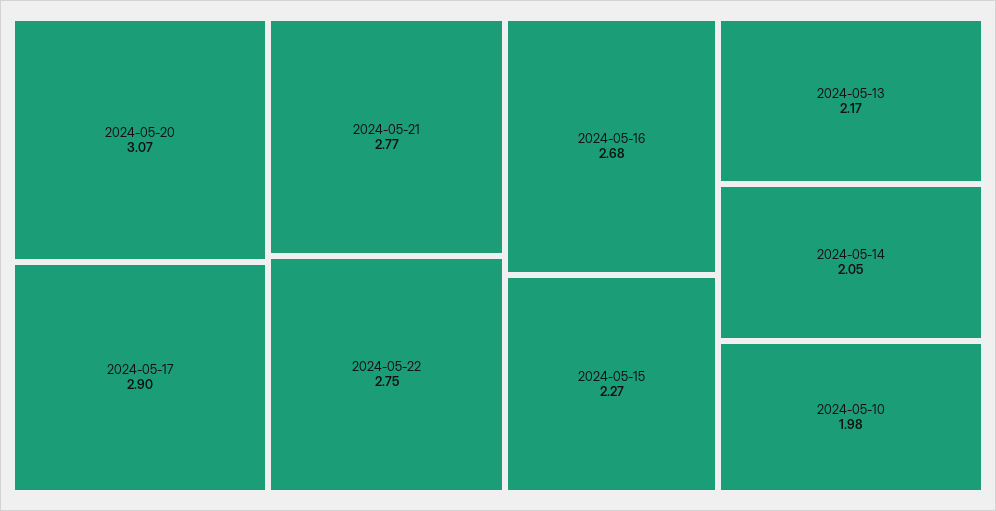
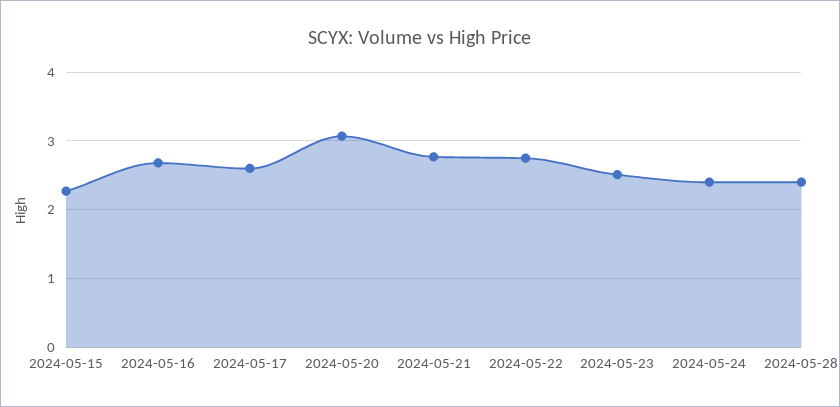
2024-05-17: 2.9 -> 2.6
2024-05-13: 2.17 -> none
2024-05-14: 2.05 -> none
2024-05-10: 1.98 -> none
2024-05-23: none -> 2.5
2024-05-24: none -> 2.4
2024-05-28: none -> 2.4

